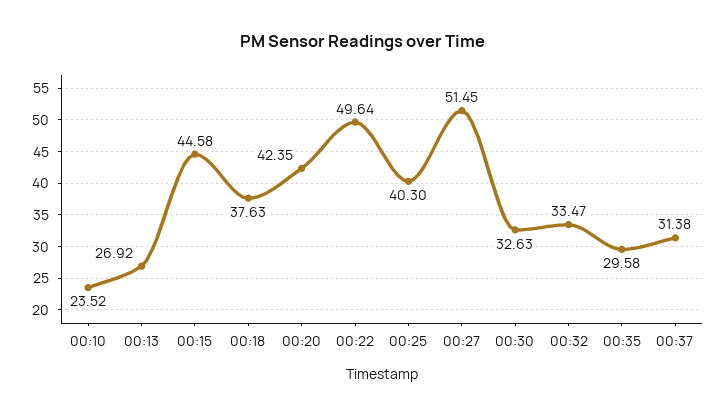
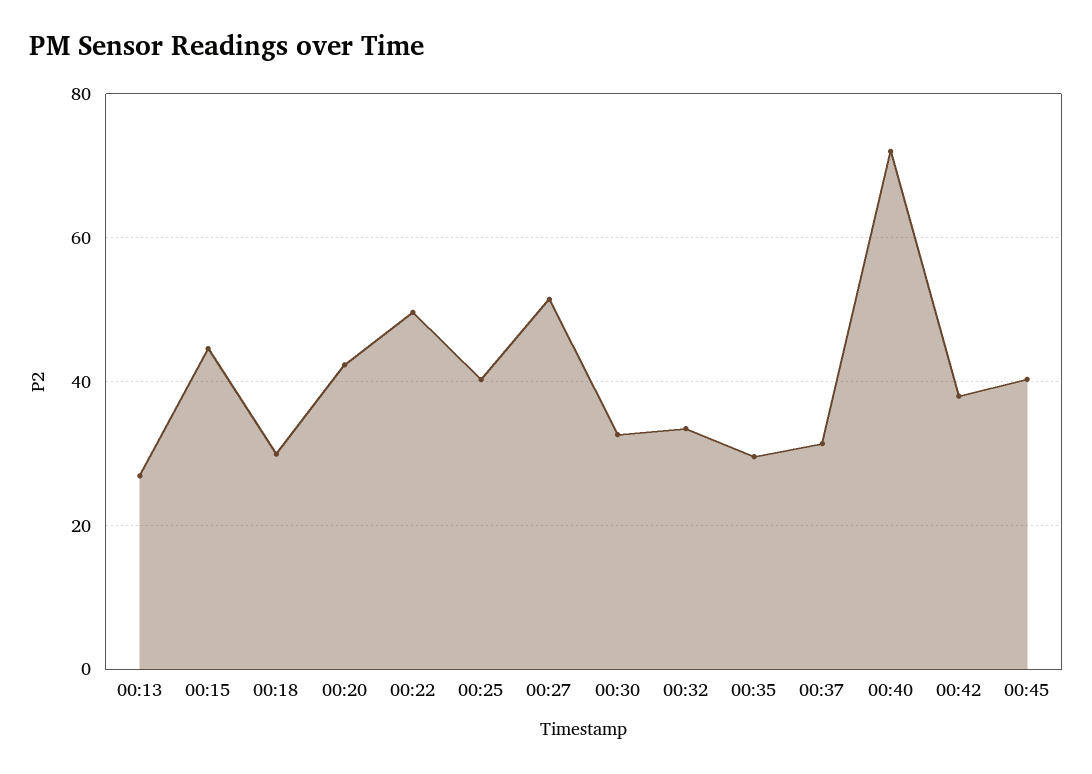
00:10: 23.52 -> none
00:18: 37.63 -> 30
00:40: none -> 72
00:42: none -> 38
00:45: none -> 40

